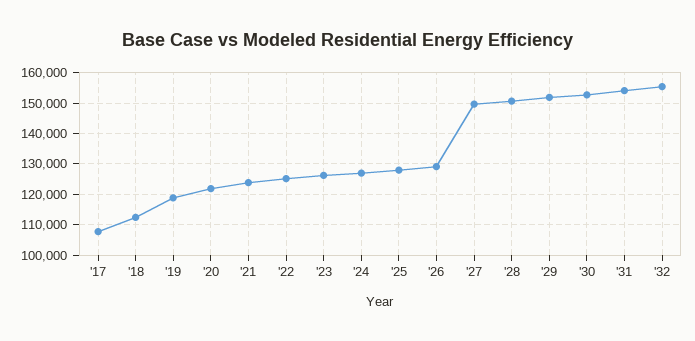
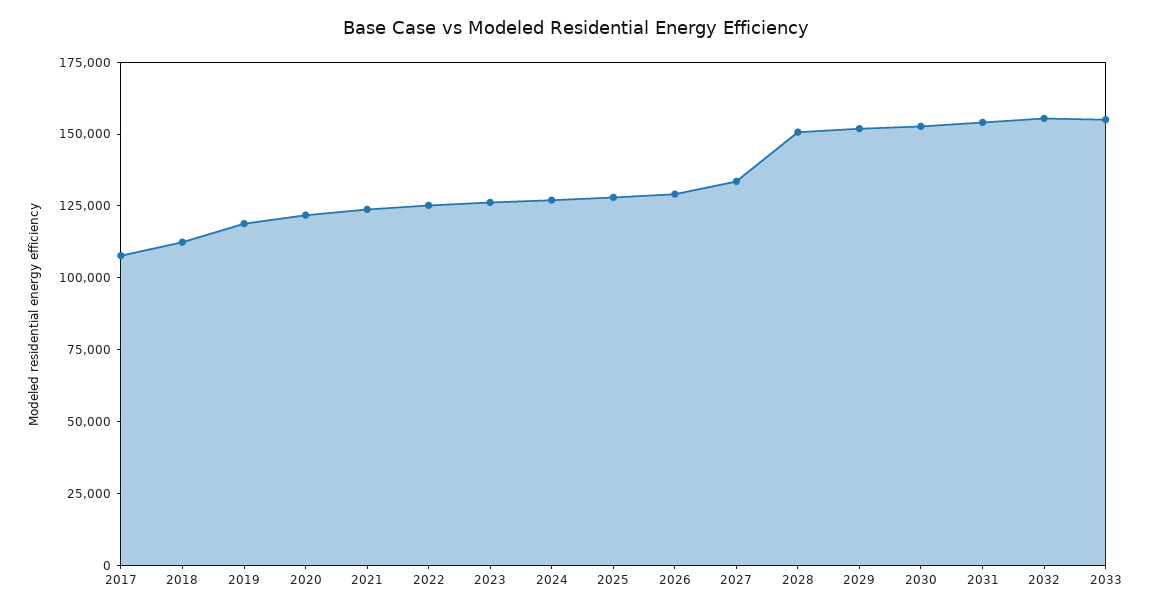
'27: 150000 -> 135000
2033: none -> 155000

